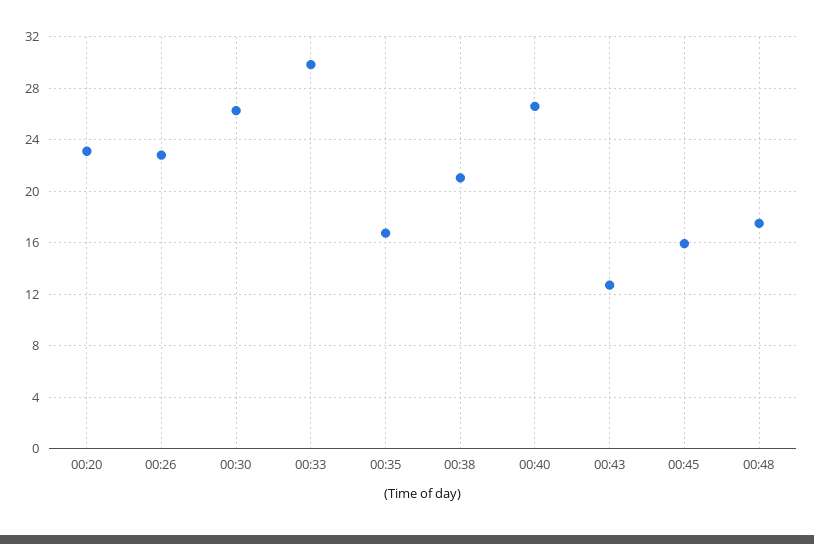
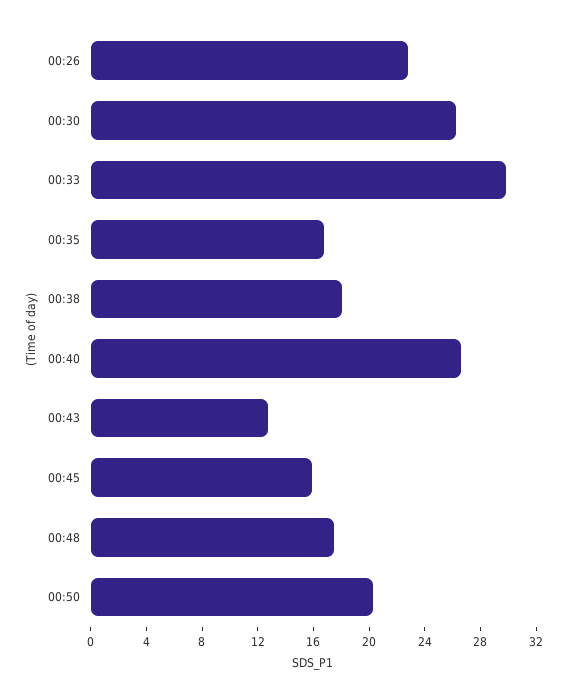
00:20: 23 -> none
00:38: 21 -> 18
00:50: none -> 20

